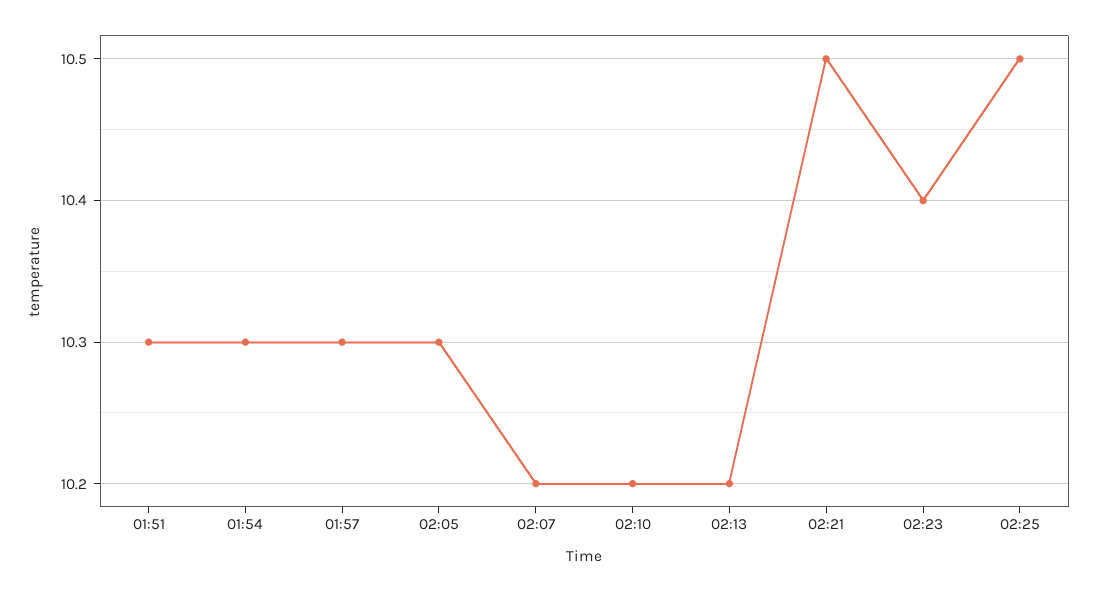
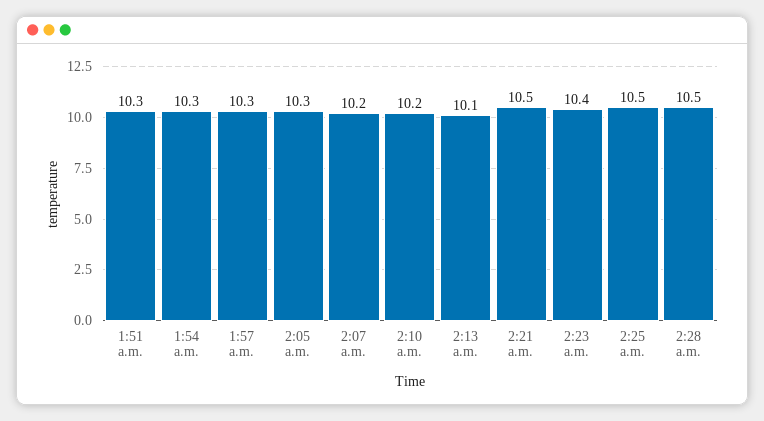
02:13: 10.2 -> 10.1
2:28 a.m.: none -> 10.5

